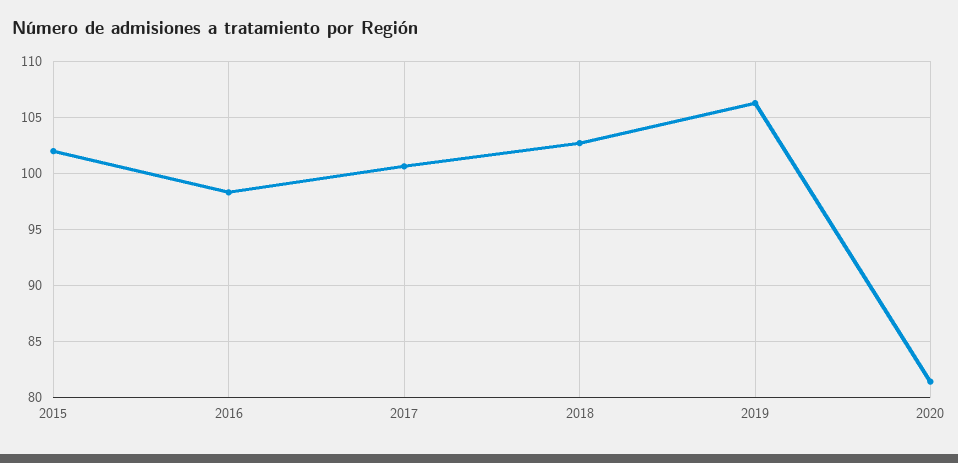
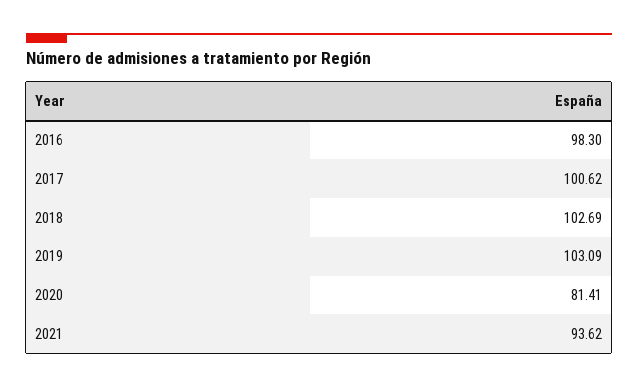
2015: 102 -> none
2019: 106 -> 103.09
2021: none -> 93.62

